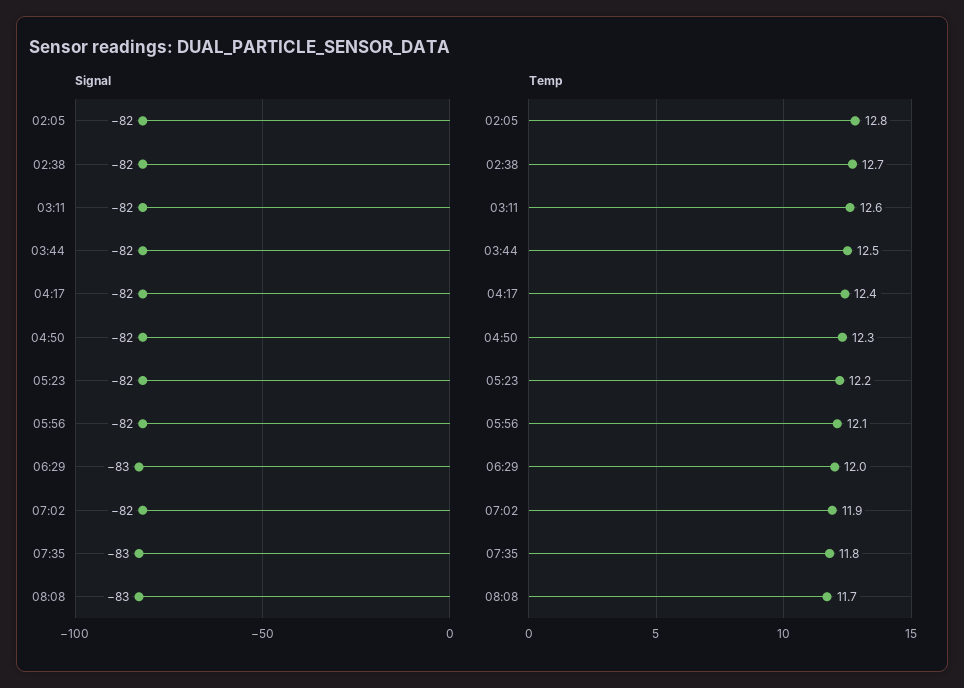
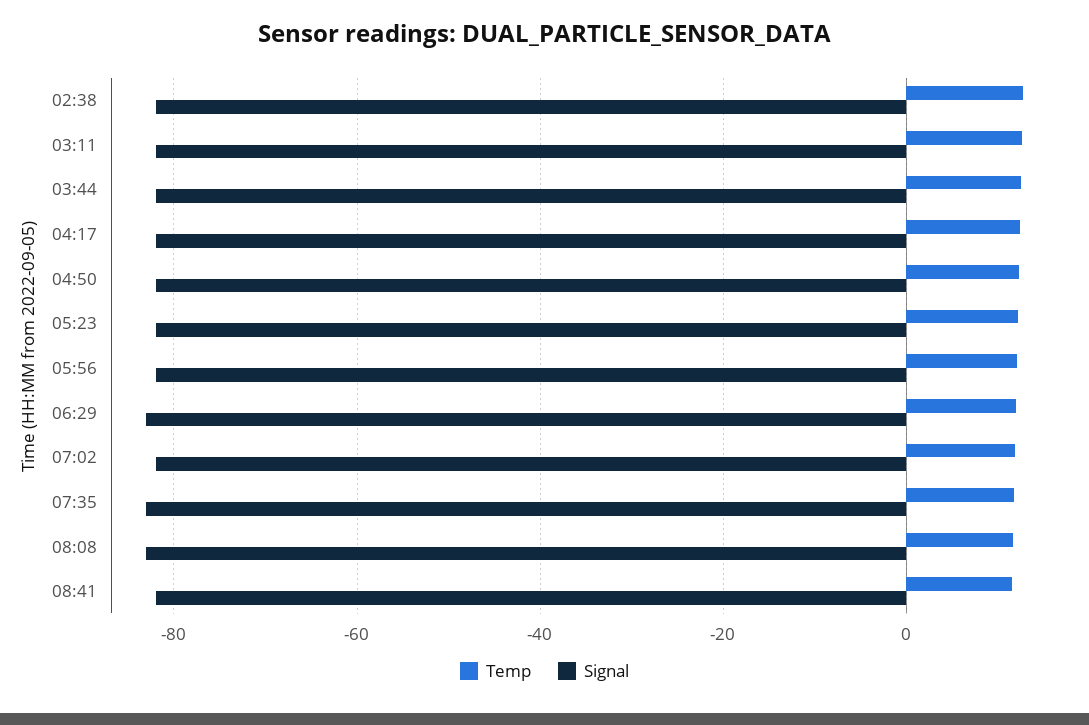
Signal, 02:05: -82 -> none
Temp, 02:05: 12.8 -> none
Temp, 08:41: none -> 12
Signal, 08:41: none -> -82

